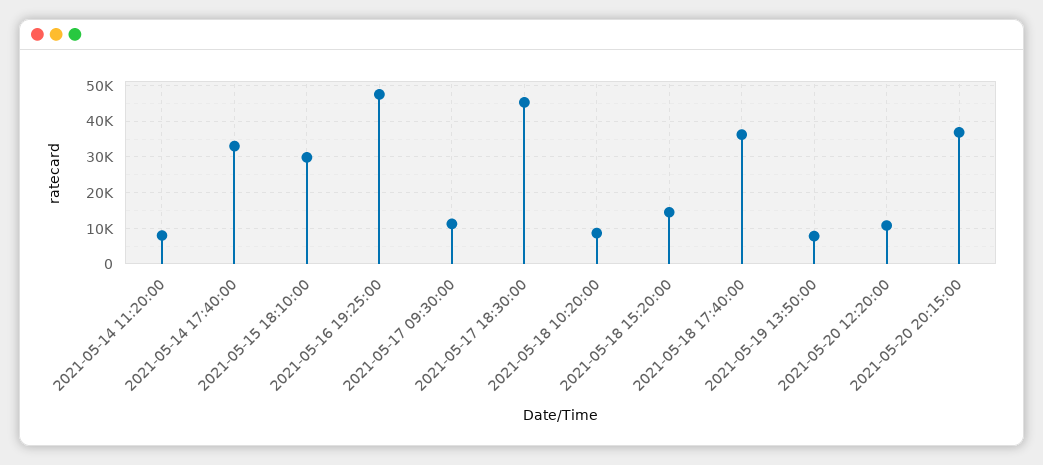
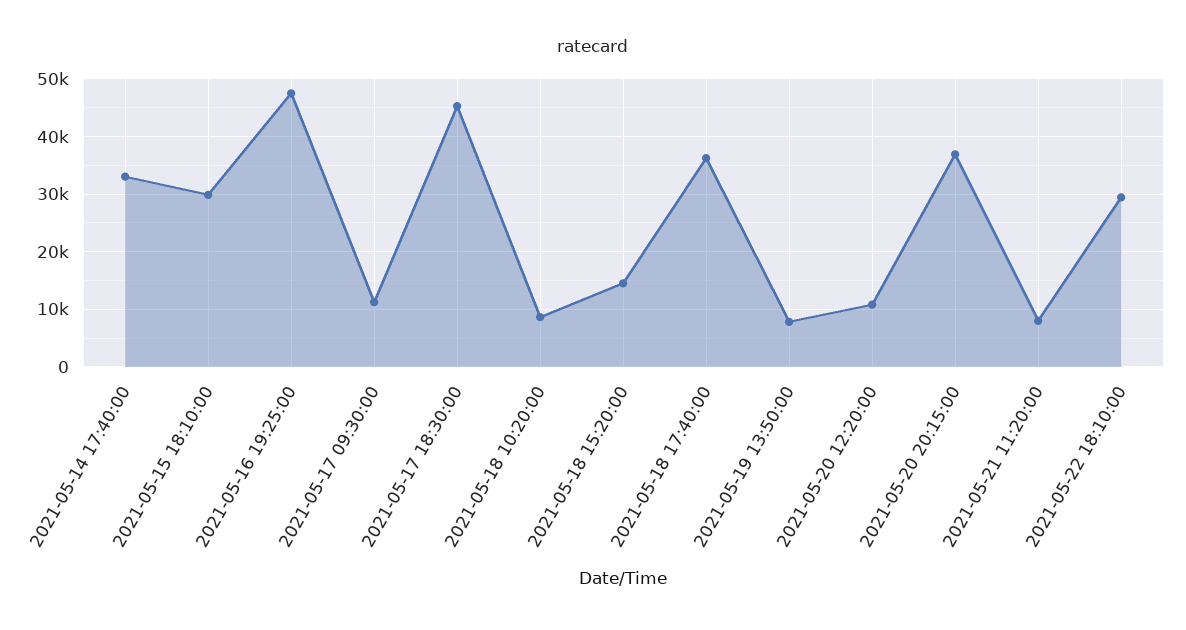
2021-05-14 11:20:00: 8000 -> none
2021-05-21 11:20:00: none -> 8000
2021-05-22 18:10:00: none -> 30000

